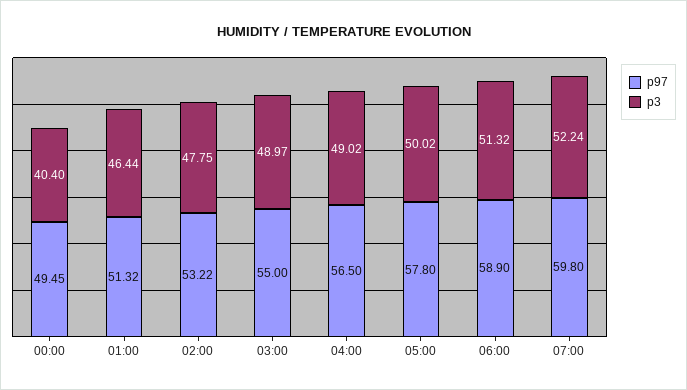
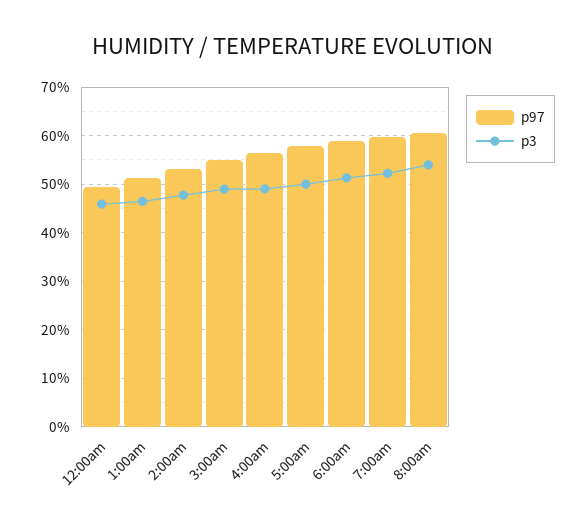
p3, 00:00: 40.4 -> 46
p97, 8:00am: none -> 60
p3, 8:00am: none -> 54

